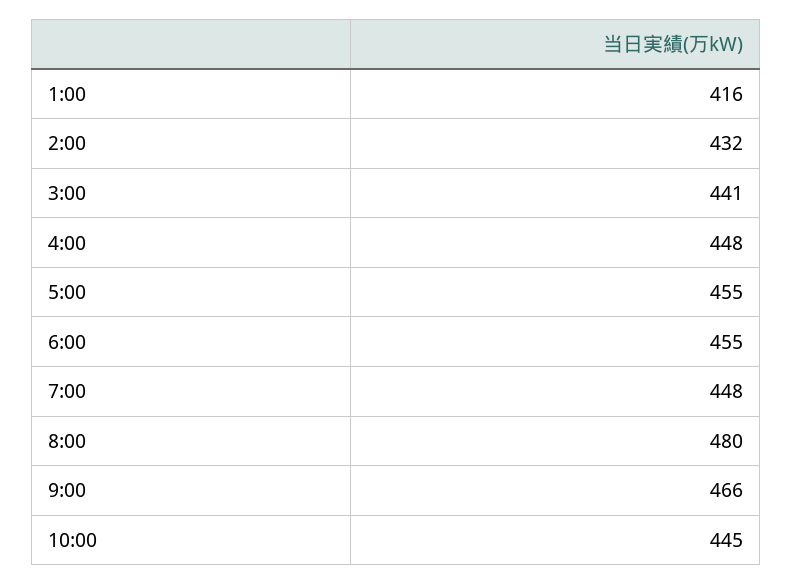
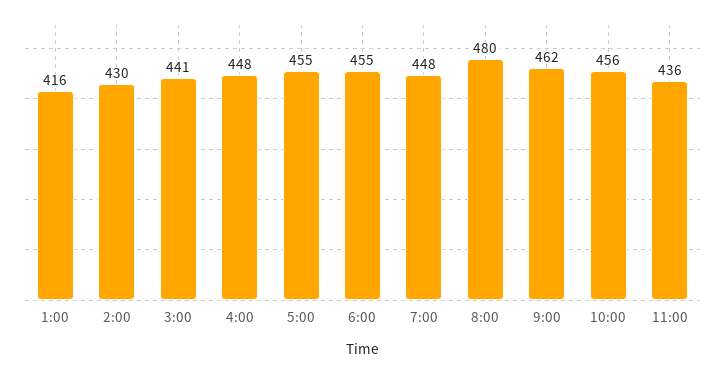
2:00: 432 -> 430
9:00: 466 -> 462
10:00: 445 -> 456
11:00: none -> 436

